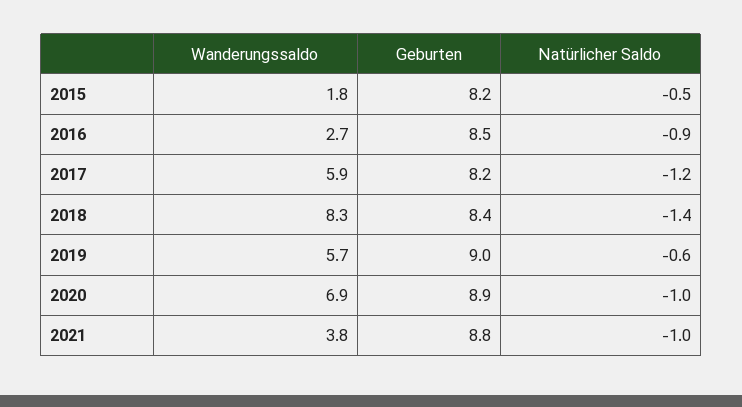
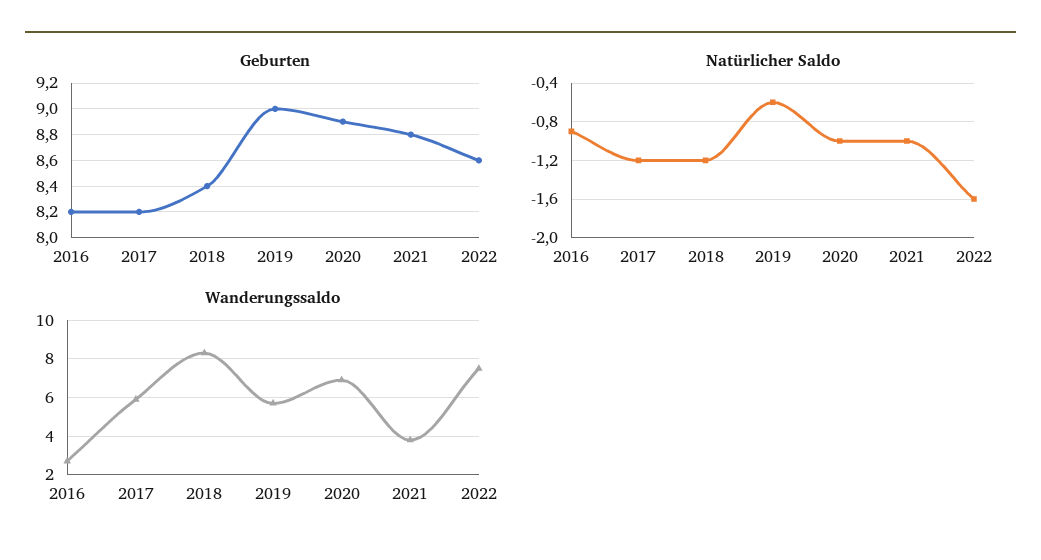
Wanderungssaldo, 2015: 1.8 -> none
Geburten, 2015: 8.2 -> none
Natürlicher Saldo, 2015: -0.5 -> none
Geburten, 2016: 8.5 -> 8.2
Natürlicher Saldo, 2018: -1.4 -> -1.2
Geburten, 2022: none -> 8.6
Natürlicher Saldo, 2022: none -> -1.6
Wanderungssaldo, 2022: none -> 7.5

